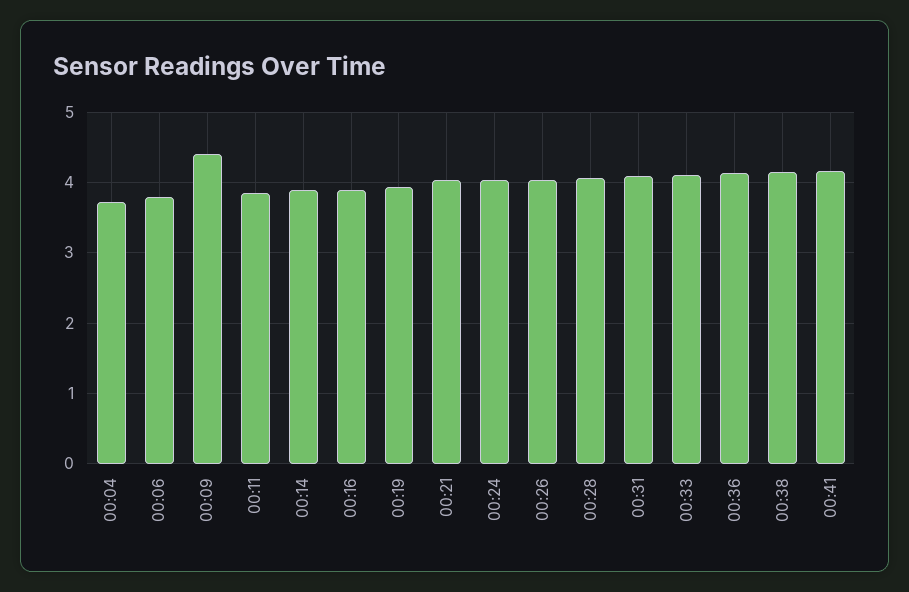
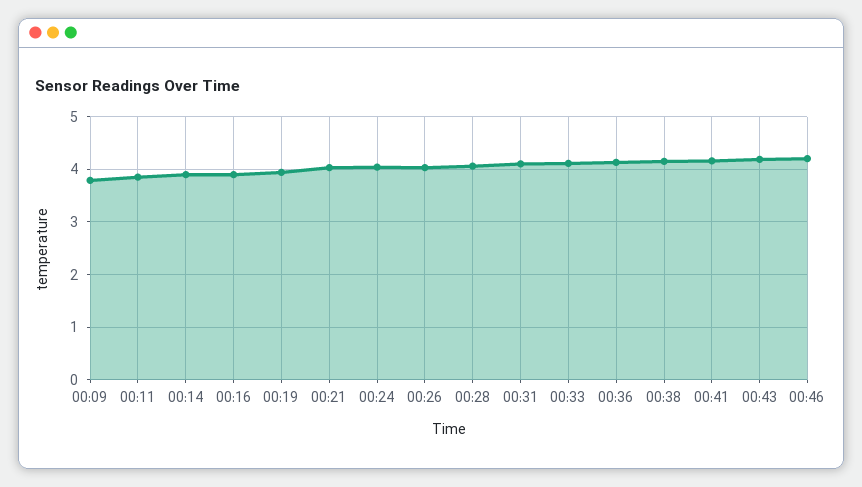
00:04: 3.7 -> none
00:06: 3.8 -> none
00:09: 4.4 -> 3.8
00:43: none -> 4.2
00:46: none -> 4.2

